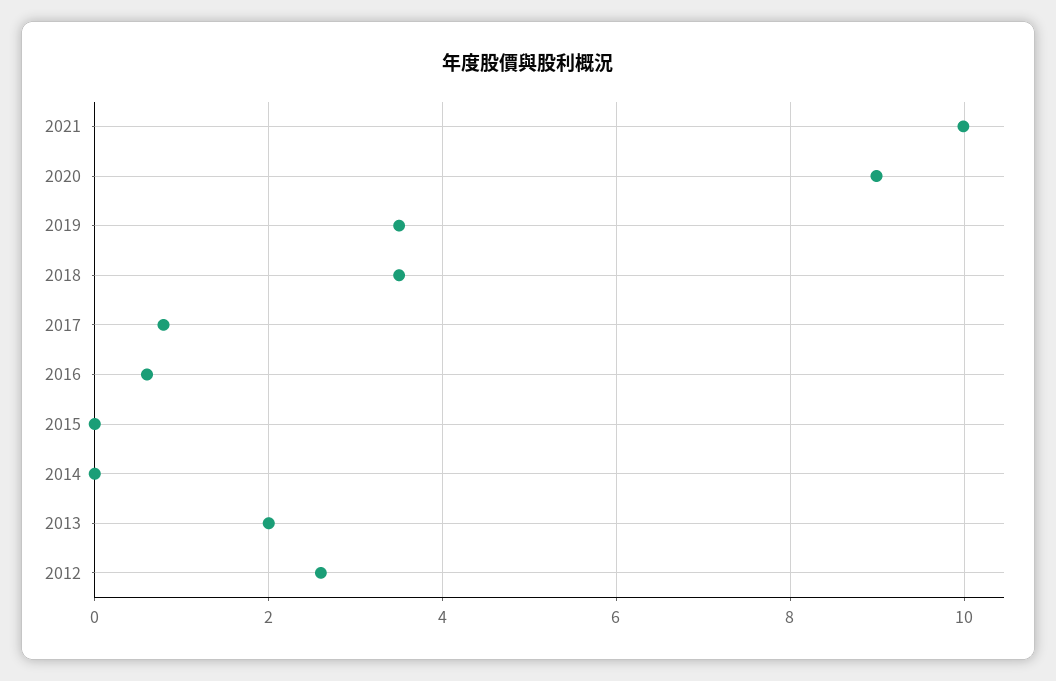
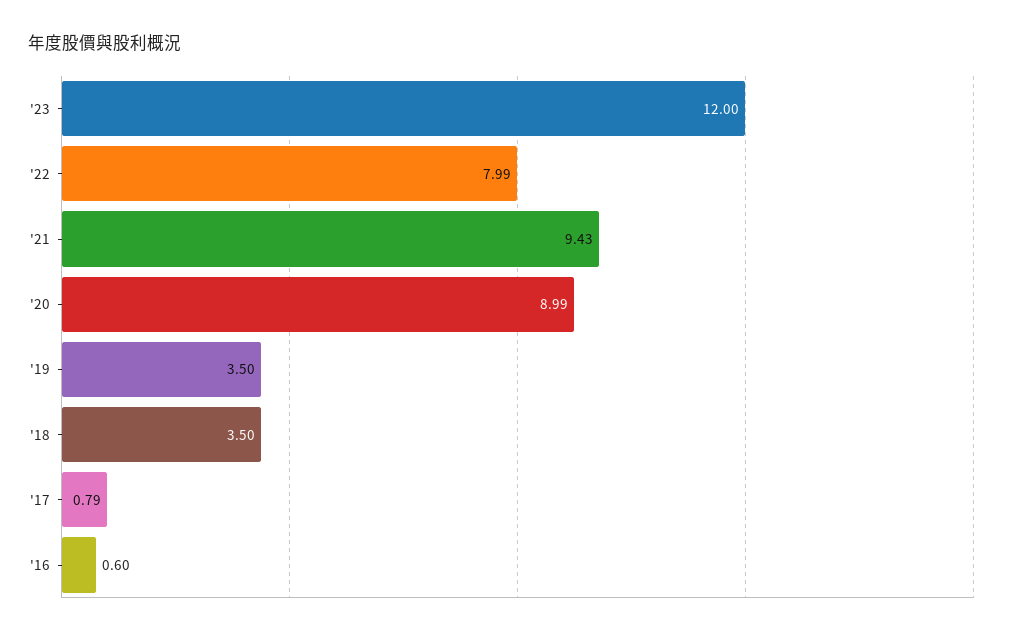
2021: 10 -> 9.43
2015: 0 -> none
2014: 0 -> none
2013: 2 -> none
2012: 2.6 -> none
'23: none -> 12
'22: none -> 7.99

